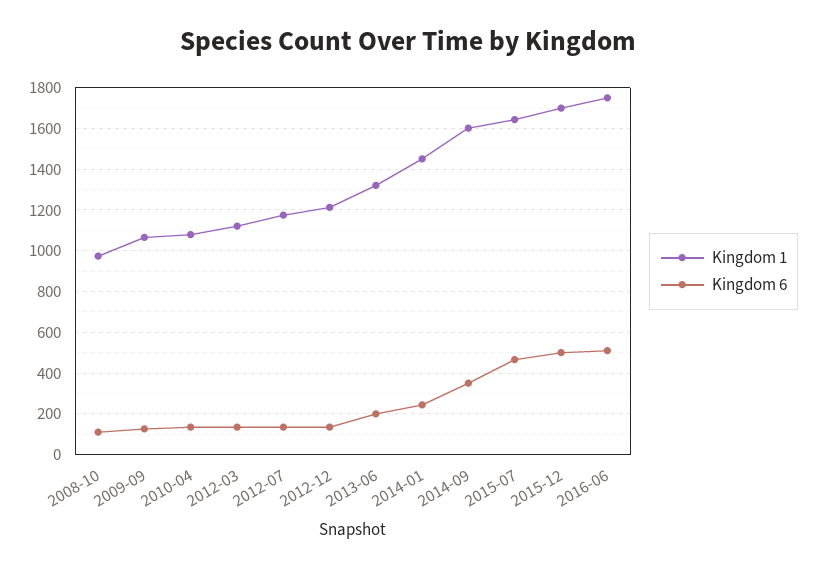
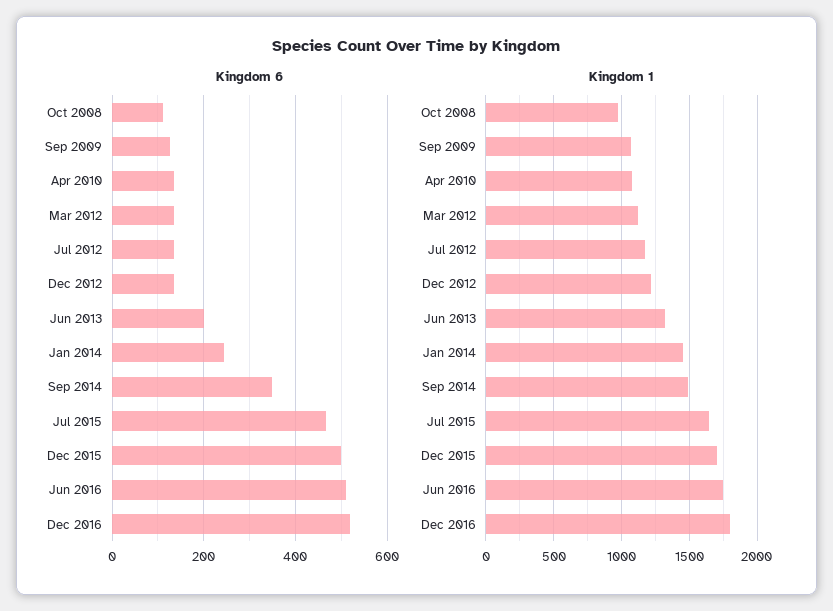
Kingdom 1, 2014-09: 1600 -> 1500
Kingdom 6, Dec 2016: none -> 520
Kingdom 1, Dec 2016: none -> 1800

